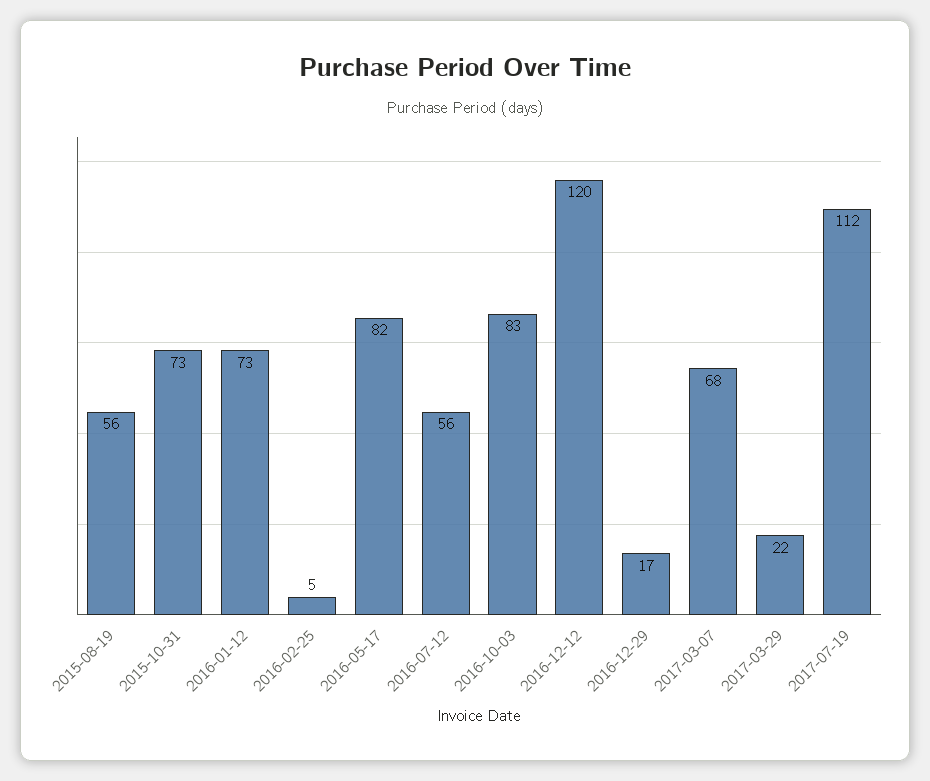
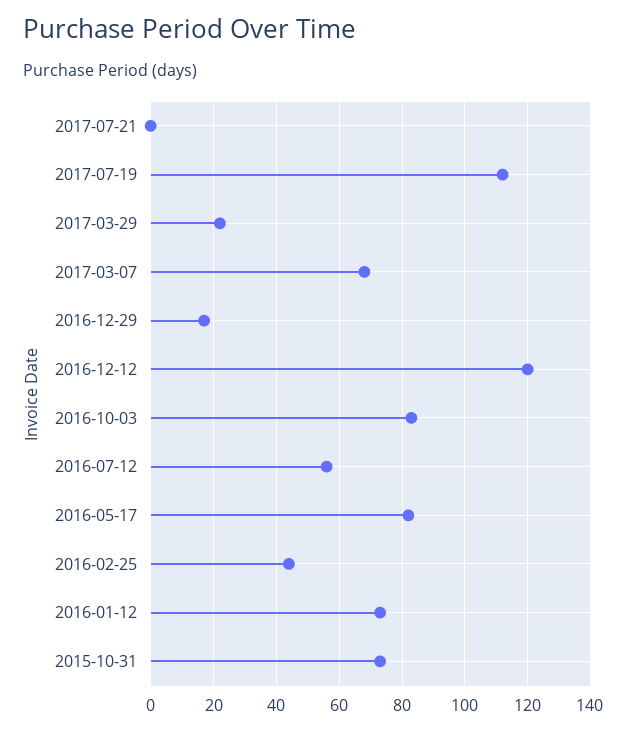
2015-08-19: 56 -> none
2016-02-25: 5 -> 45
2017-07-21: none -> 0

